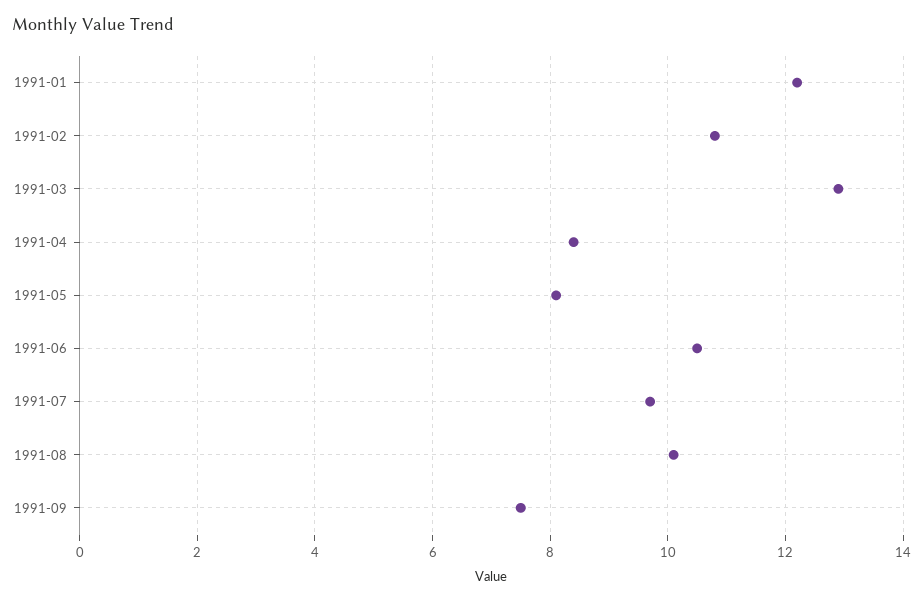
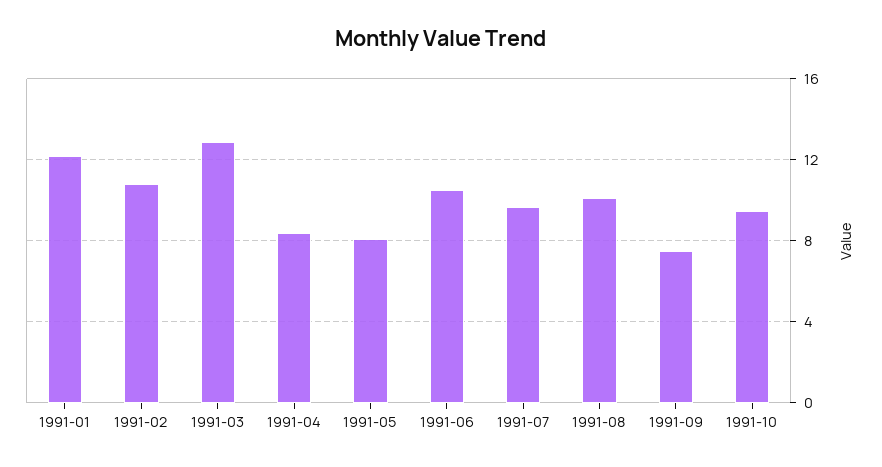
1991-10: none -> 9.5

